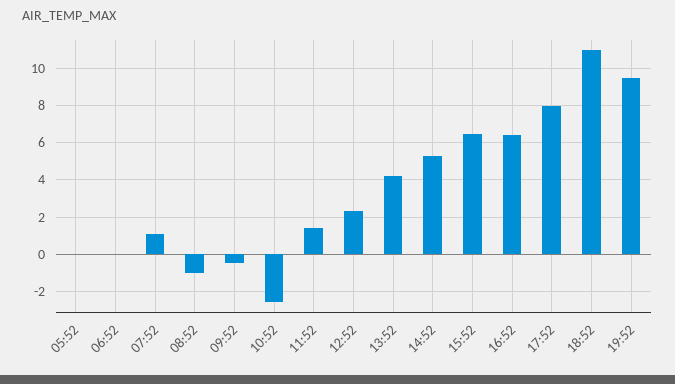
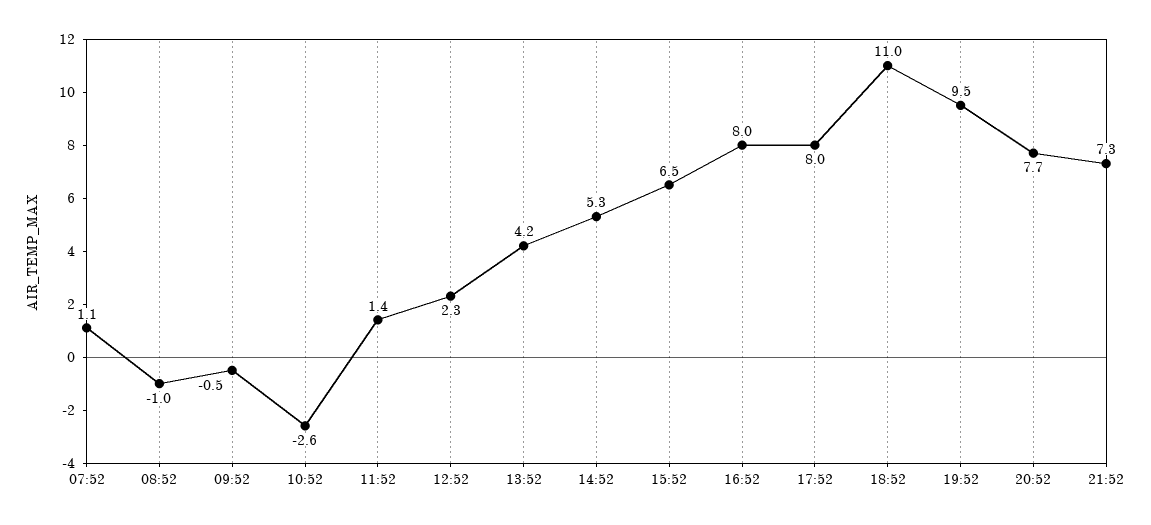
05:52: 0 -> none
06:52: 0 -> none
16:52: 6.5 -> 8
20:52: none -> 7.7
21:52: none -> 7.3

